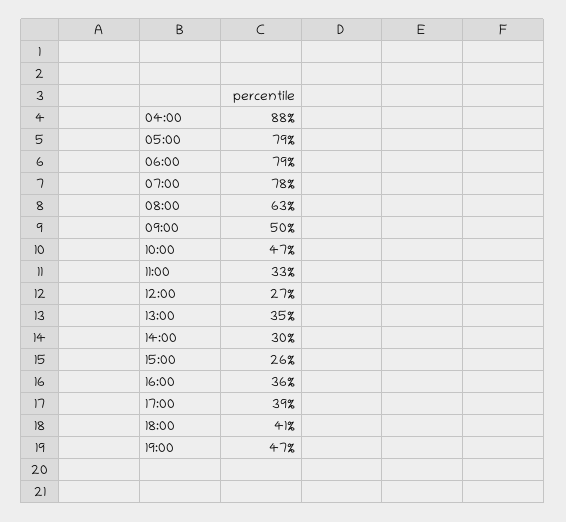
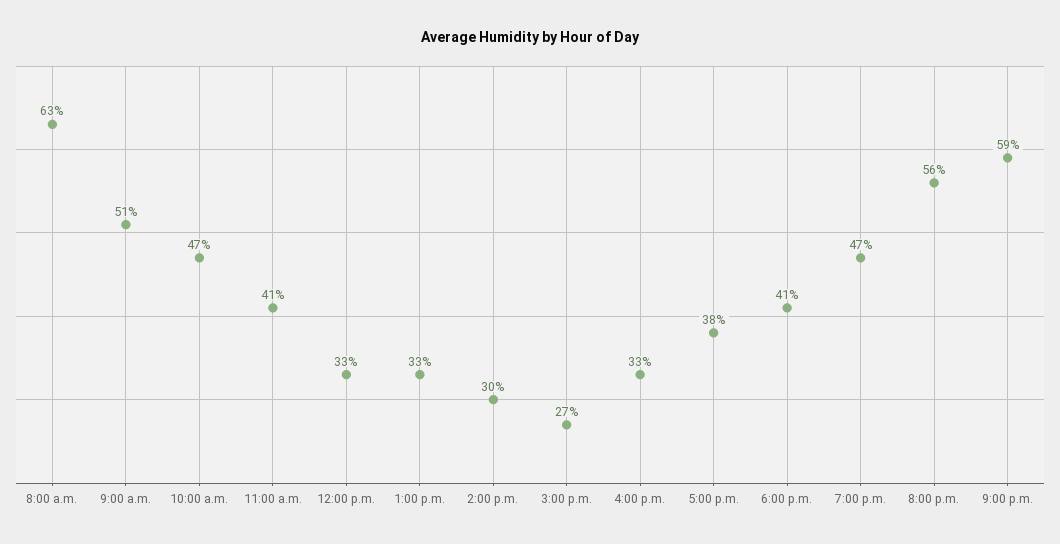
04:00: 88 -> none
05:00: 79 -> none
06:00: 79 -> none
07:00: 78 -> none
09:00: 50 -> 51
11:00: 33 -> 41
12:00: 27 -> 33
13:00: 35 -> 33
15:00: 26 -> 27
16:00: 36 -> 33
17:00: 39 -> 38
8:00 p.m.: none -> 56
9:00 p.m.: none -> 59

